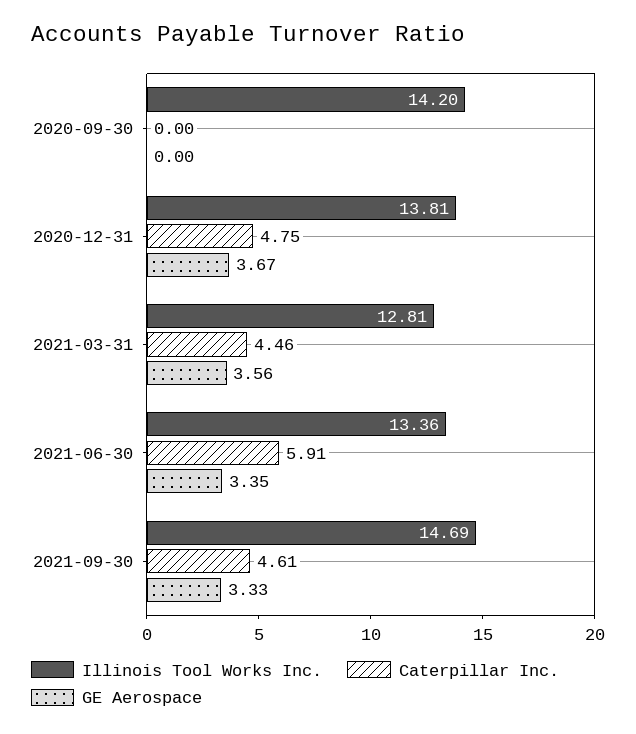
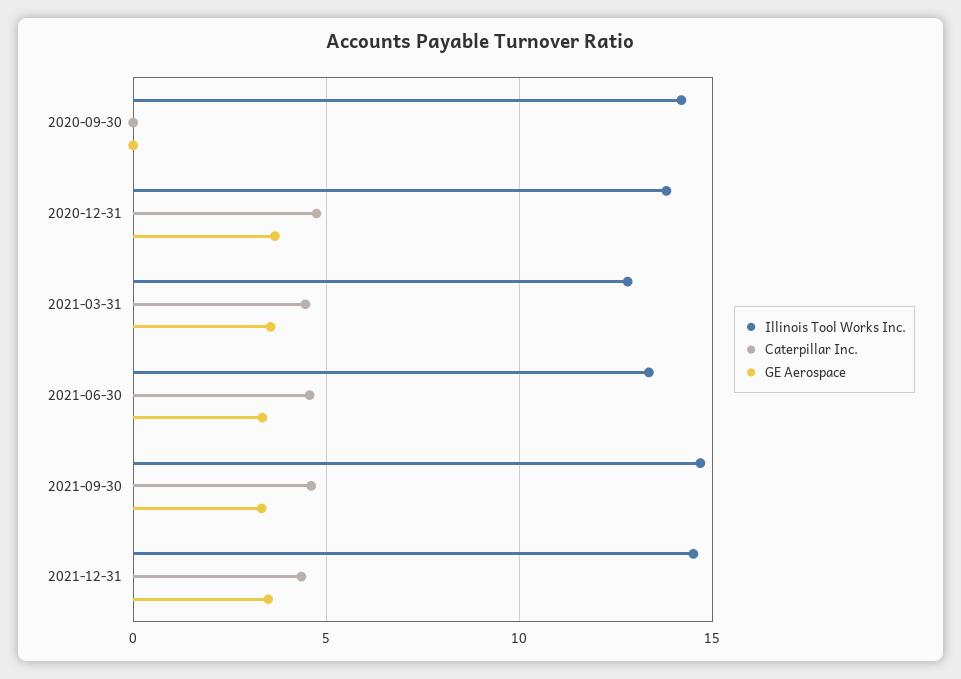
Caterpillar Inc., 2021-06-30: 5.91 -> 4.5
Illinois Tool Works Inc., 2021-12-31: none -> 14.5
Caterpillar Inc., 2021-12-31: none -> 4.5
GE Aerospace, 2021-12-31: none -> 3.5

